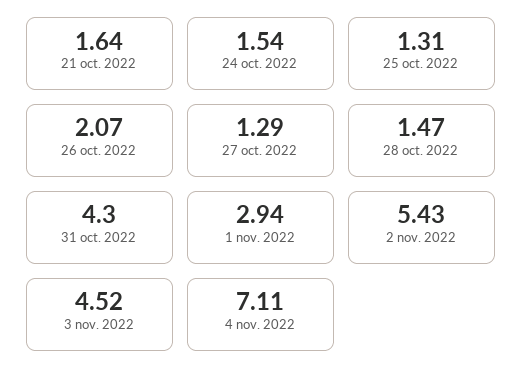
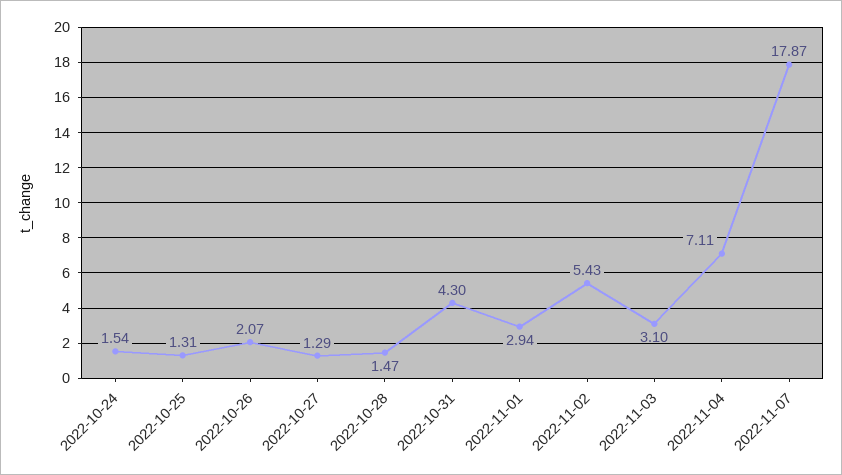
21 oct. 2022: 1.64 -> none
3 nov. 2022: 4.52 -> 3.1
2022-11-07: none -> 17.87

